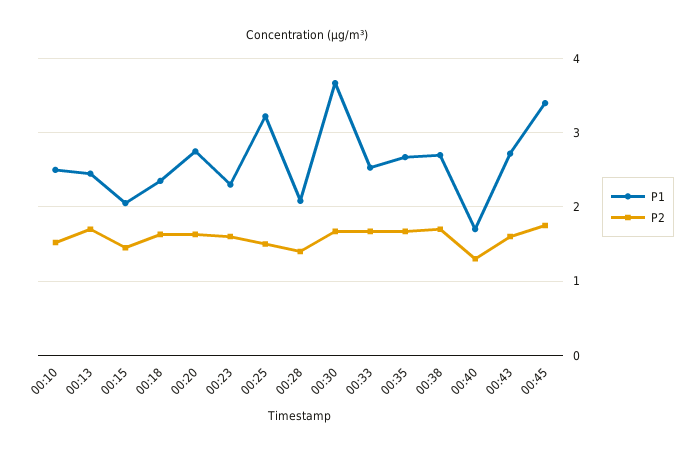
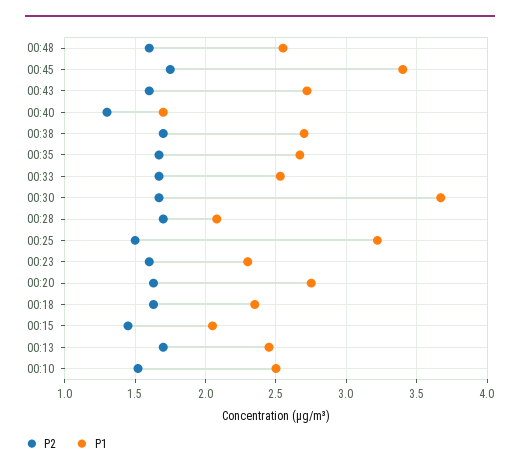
P2, 00:28: 1.4 -> 1.7
P2, 00:48: none -> 1.6
P1, 00:48: none -> 2.55

